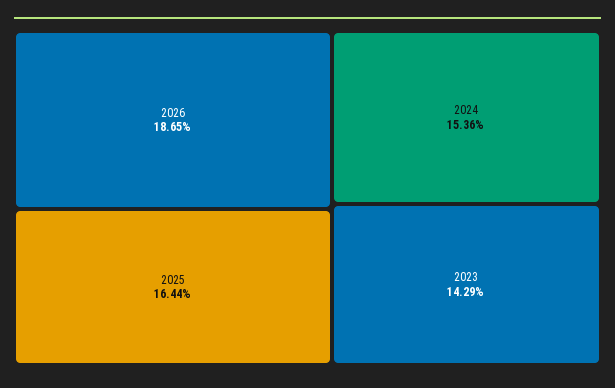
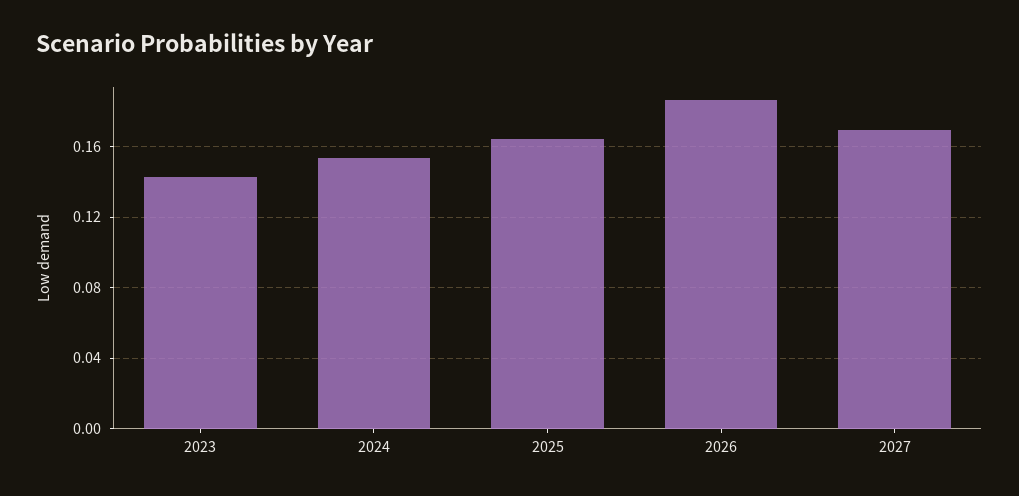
2027: none -> 0.17

